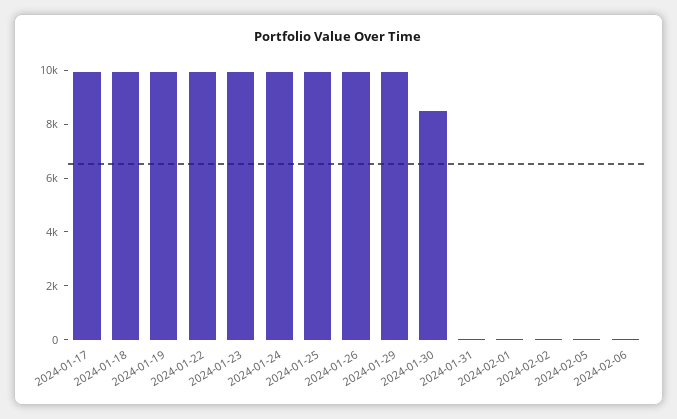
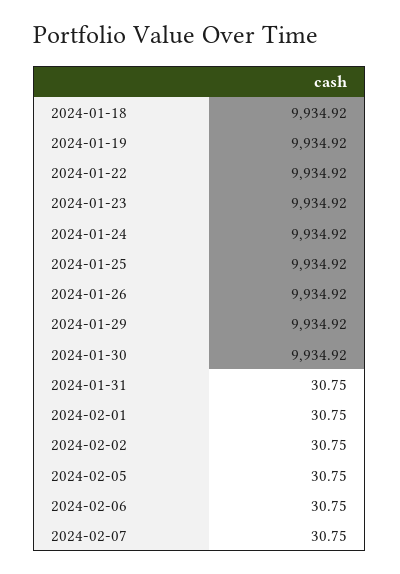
2024-01-17: 10000 -> none
2024-01-30: 8500 -> 9934.92
2024-02-07: none -> 30.75

